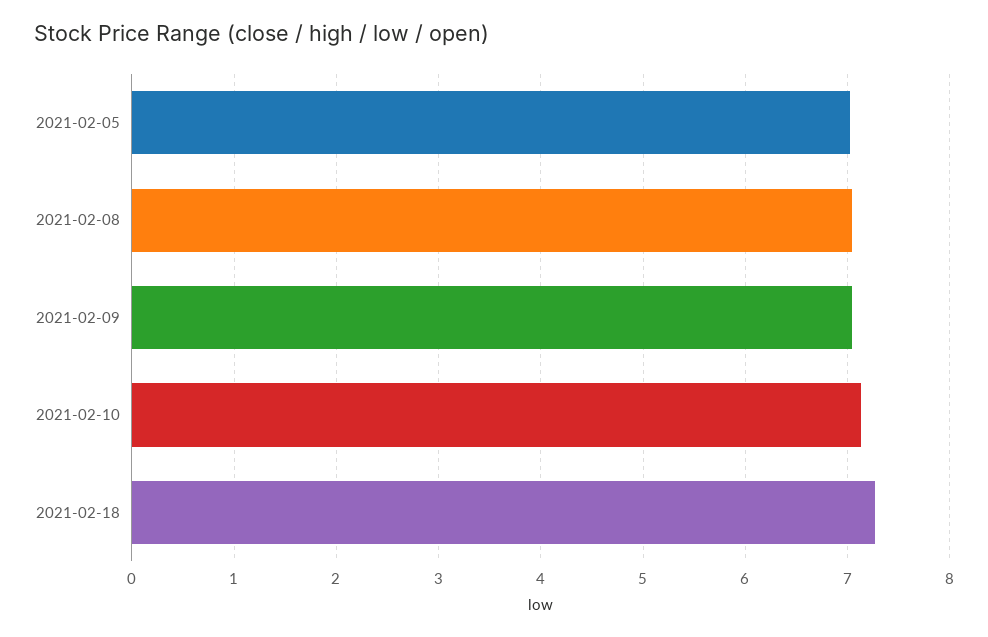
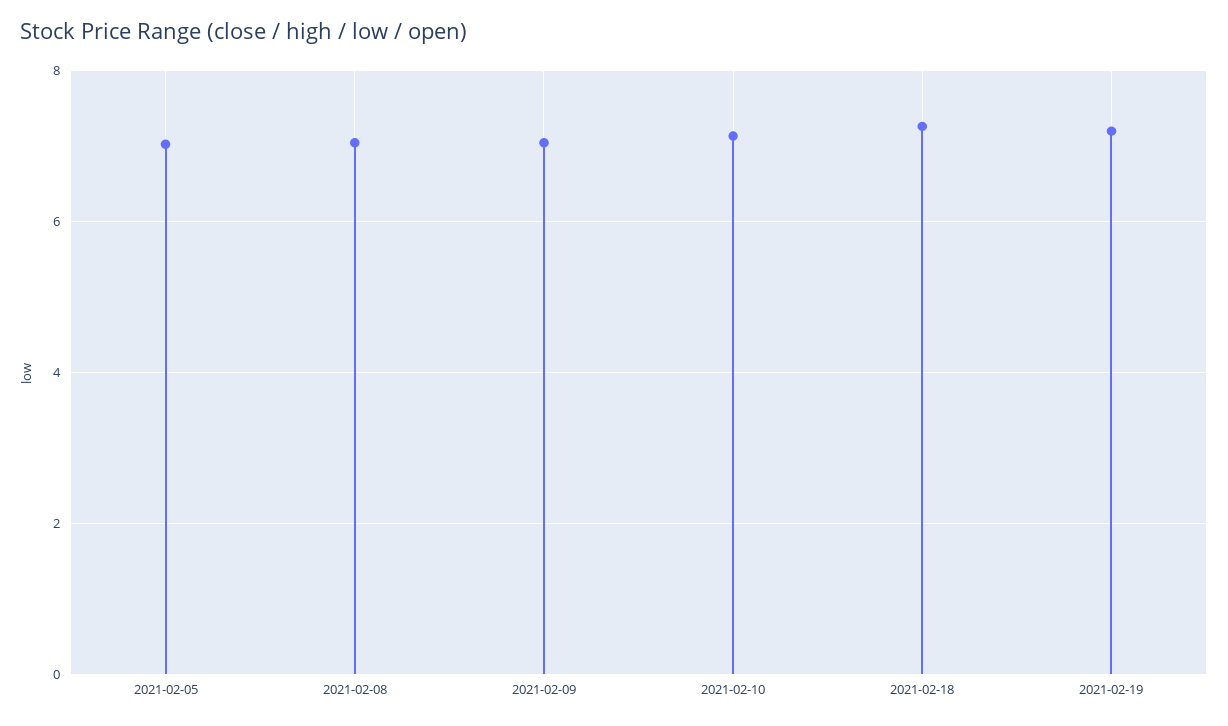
2021-02-19: none -> 7.2

